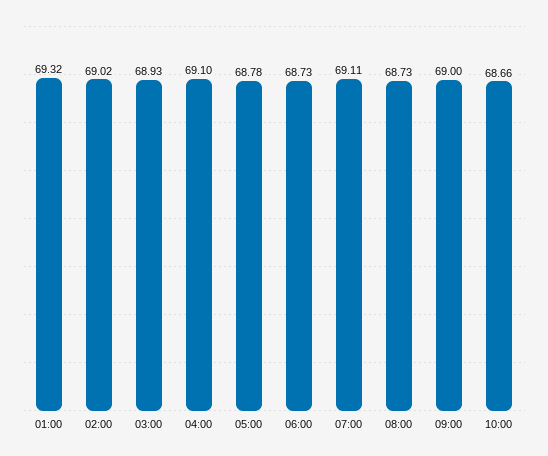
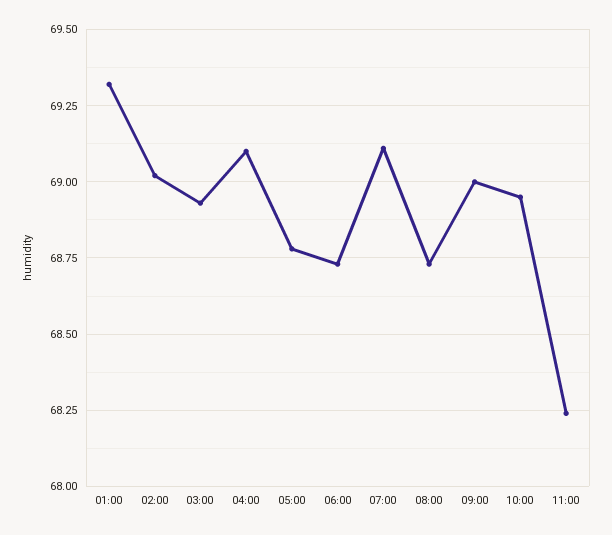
10:00: 68.66 -> 68.95
11:00: none -> 68.25

